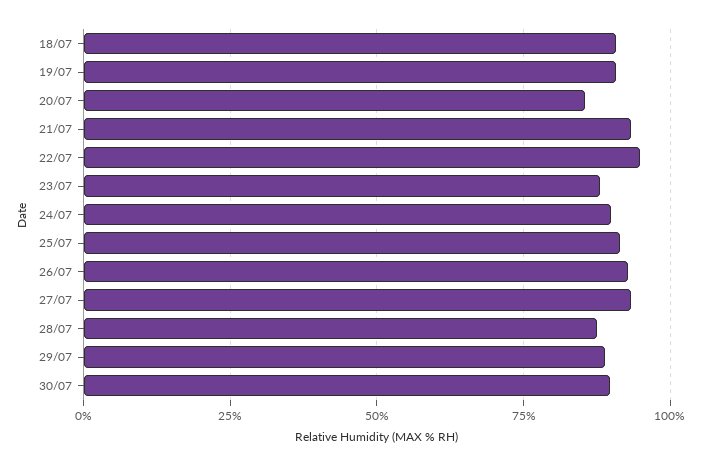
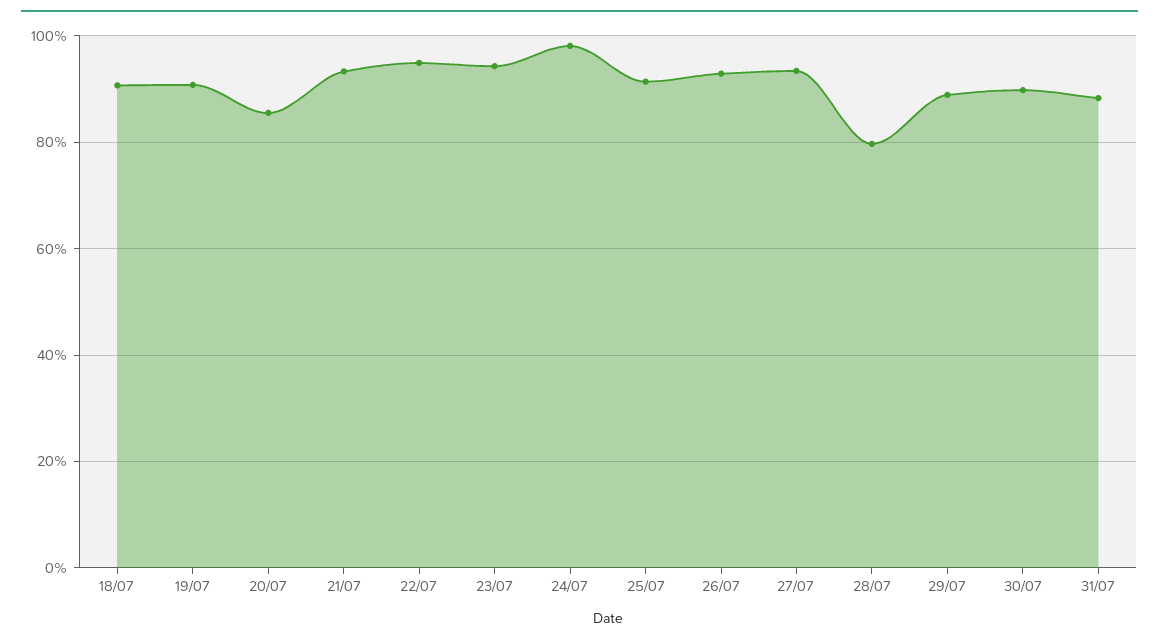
23/07: 87.5 -> 94
24/07: 90 -> 98
28/07: 87.5 -> 80
31/07: none -> 88

